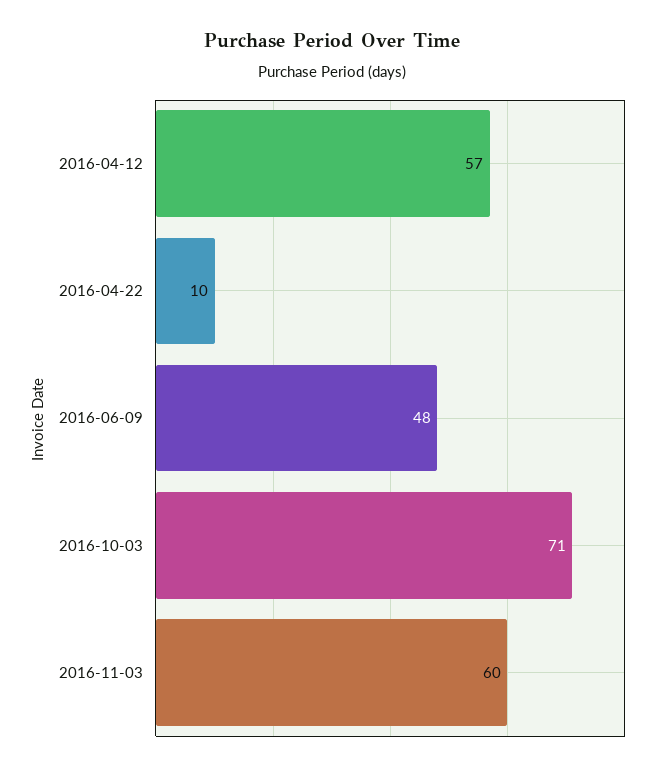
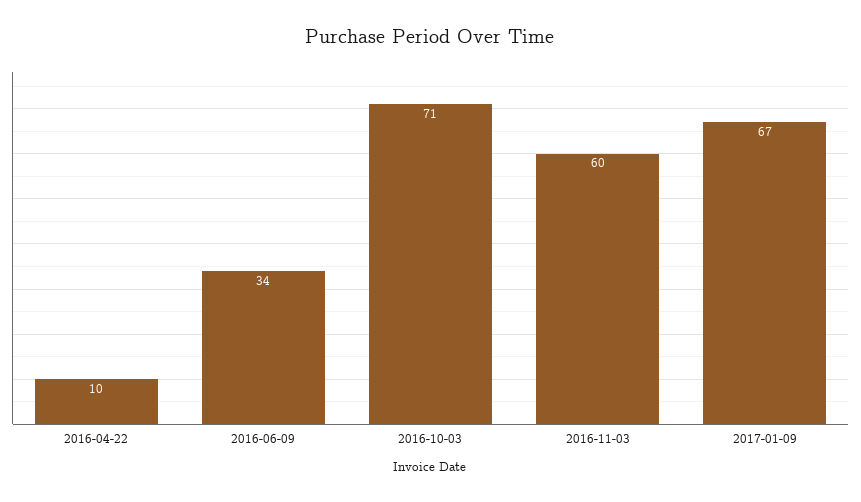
2016-04-12: 57 -> none
2016-06-09: 48 -> 34
2017-01-09: none -> 67

